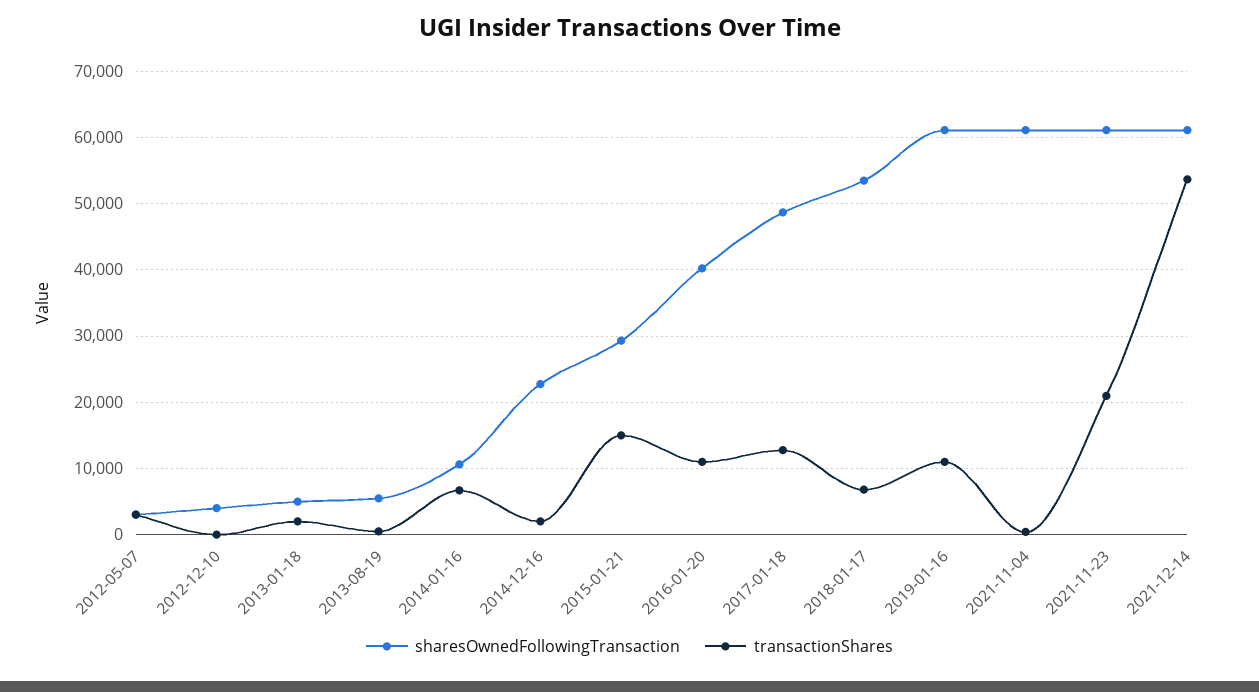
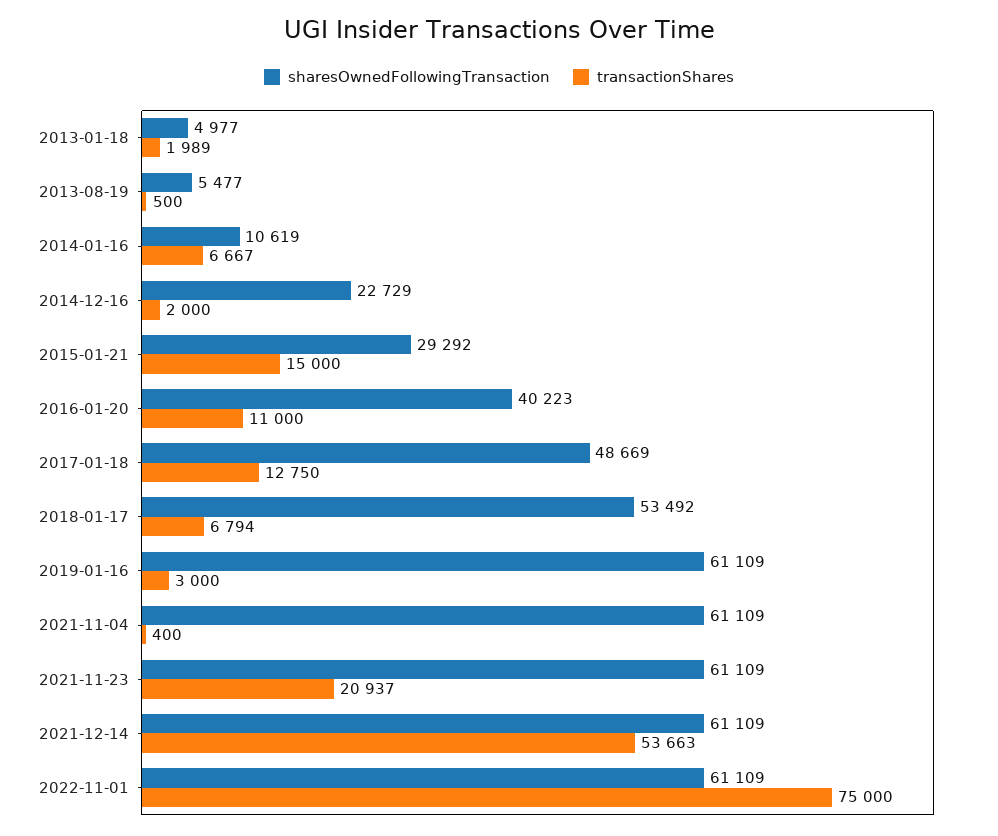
sharesOwnedFollowingTransaction, 2012-05-07: 3000 -> none
transactionShares, 2012-05-07: 3000 -> none
sharesOwnedFollowingTransaction, 2012-12-10: 4000 -> none
transactionShares, 2012-12-10: 0 -> none
transactionShares, 2019-01-16: 11000 -> 3000
sharesOwnedFollowingTransaction, 2022-11-01: none -> 61109
transactionShares, 2022-11-01: none -> 75000

